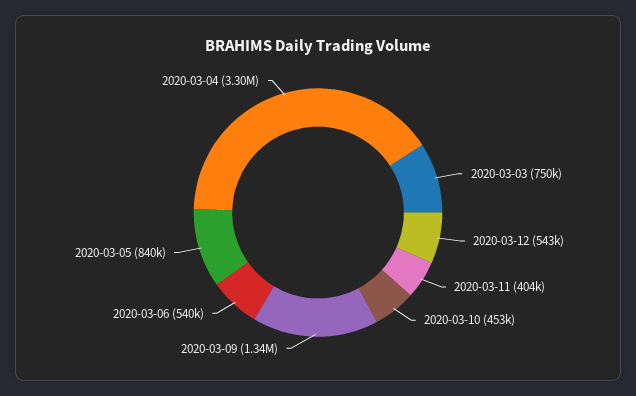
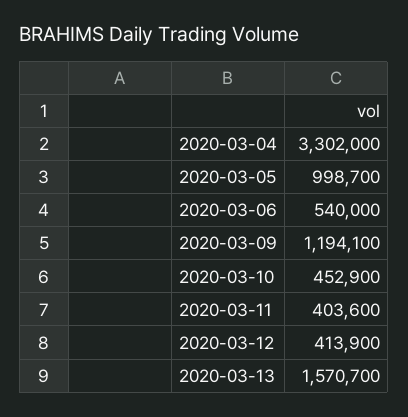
2020-03-03: 750000 -> none
2020-03-12: 543000 -> 413900
2020-03-09: 1340000 -> 1194100
2020-03-05: 840000 -> 998700
2020-03-13: none -> 1570700

